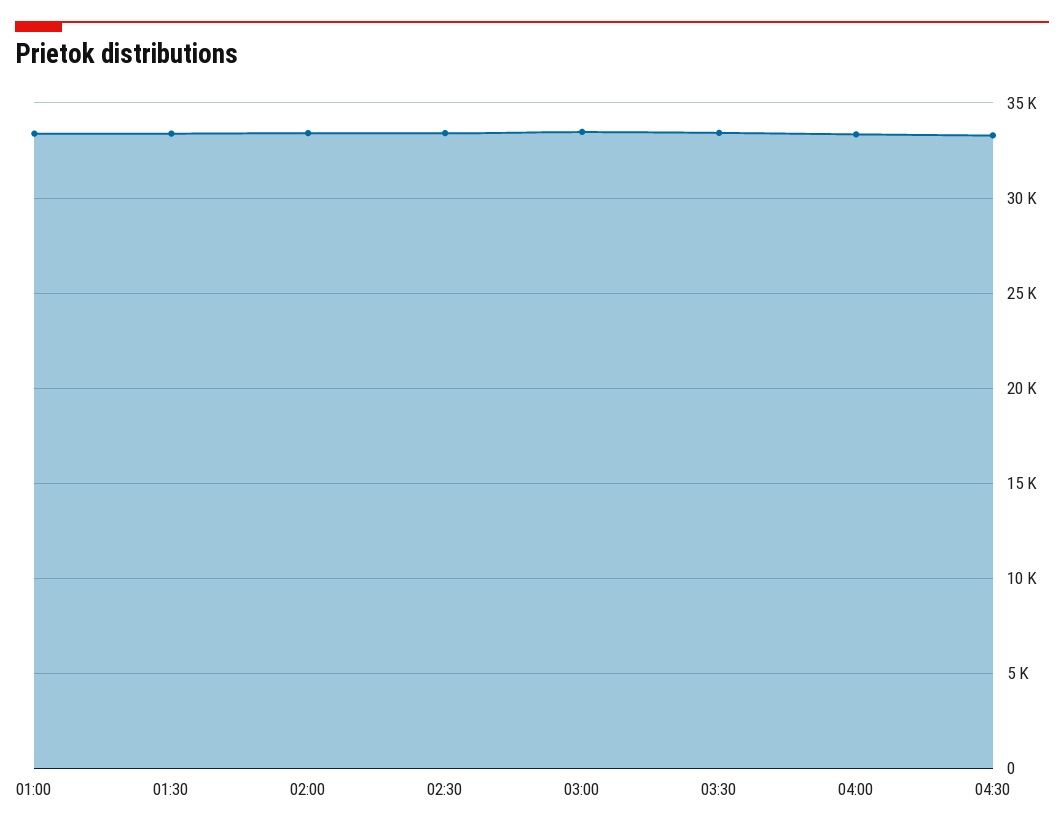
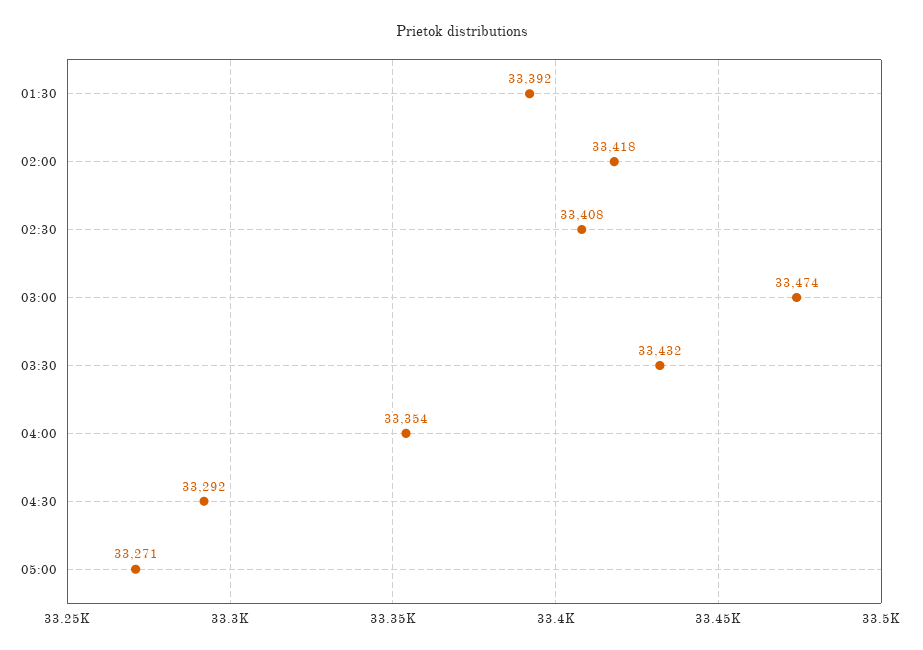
01:00: 33500 -> none
05:00: none -> 33271

